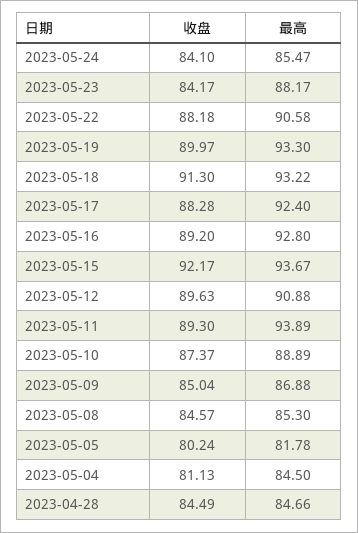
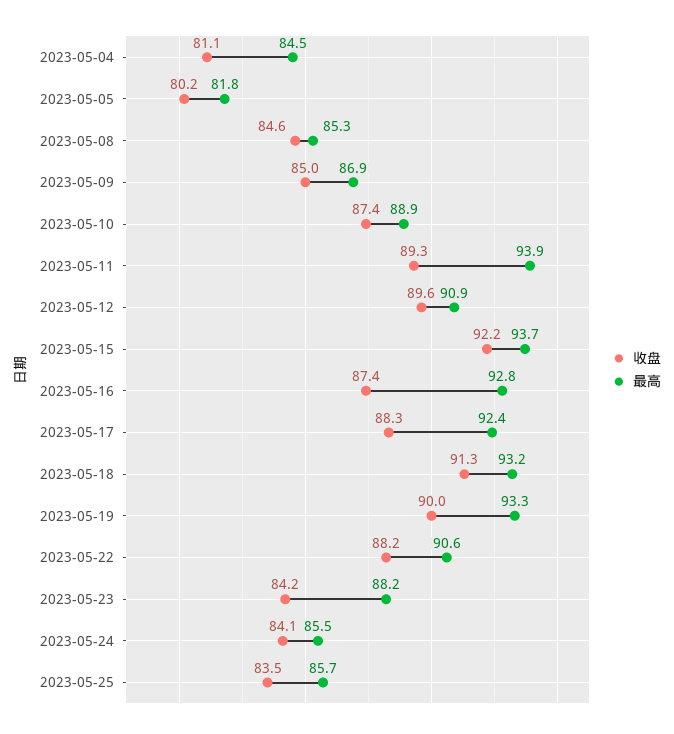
收盘, 2023-05-16: 89.2 -> 87.4
收盘, 2023-04-28: 84.49 -> none
最高, 2023-04-28: 84.66 -> none
收盘, 2023-05-25: none -> 83.5
最高, 2023-05-25: none -> 85.7

